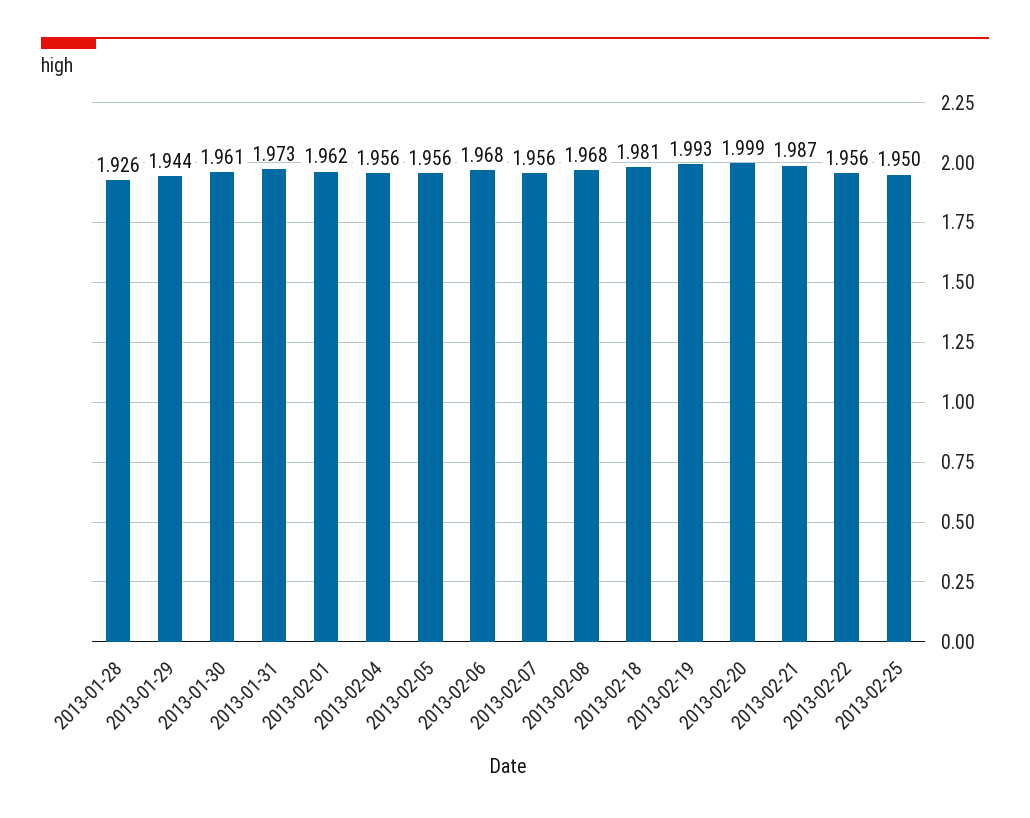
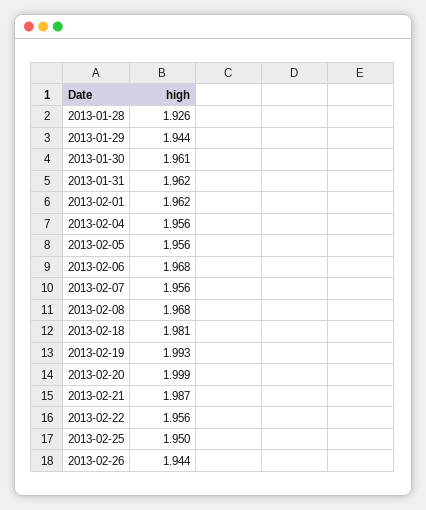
2013-01-31: 1.973 -> 1.962
2013-02-26: none -> 1.944

